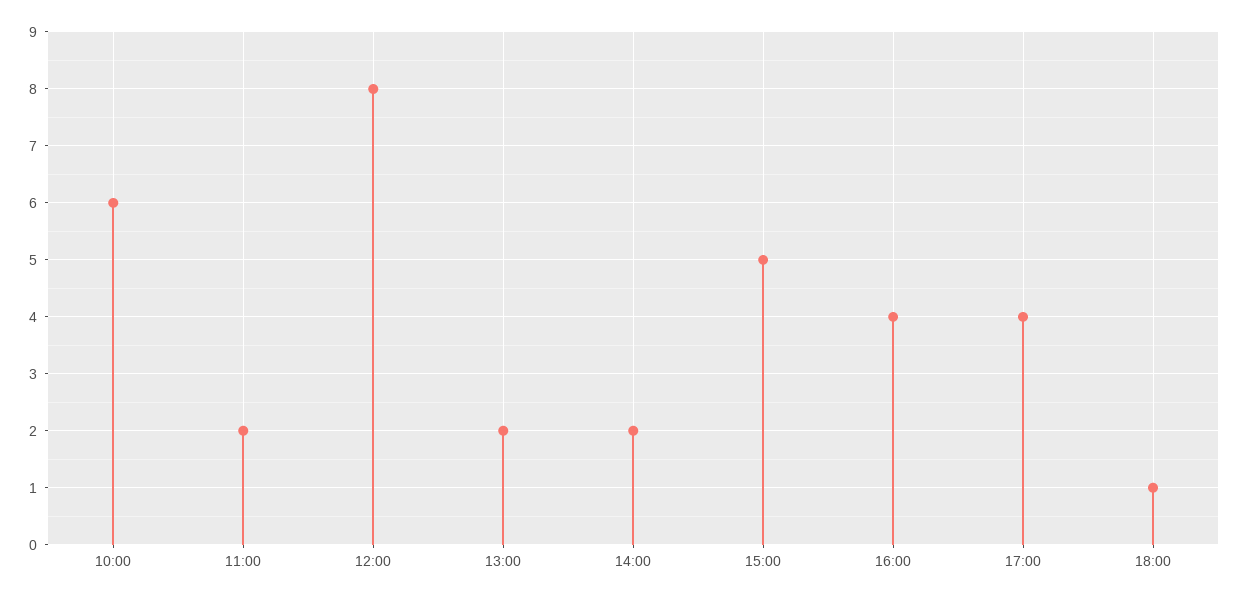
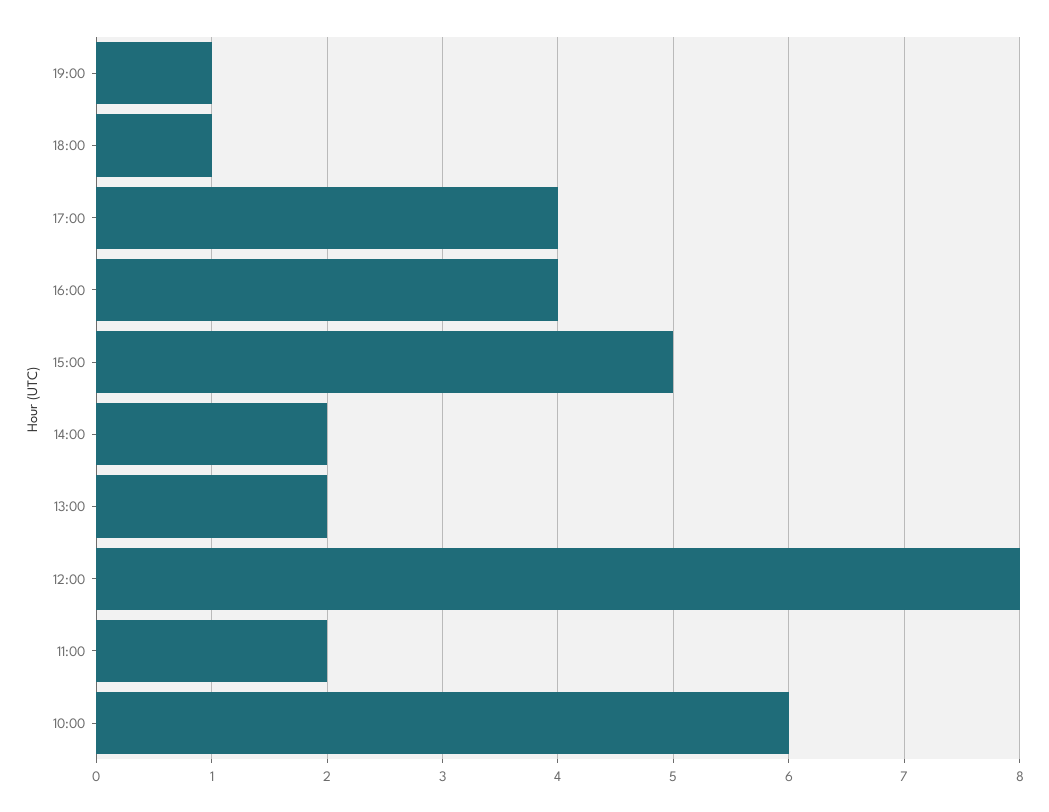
19:00: none -> 1

